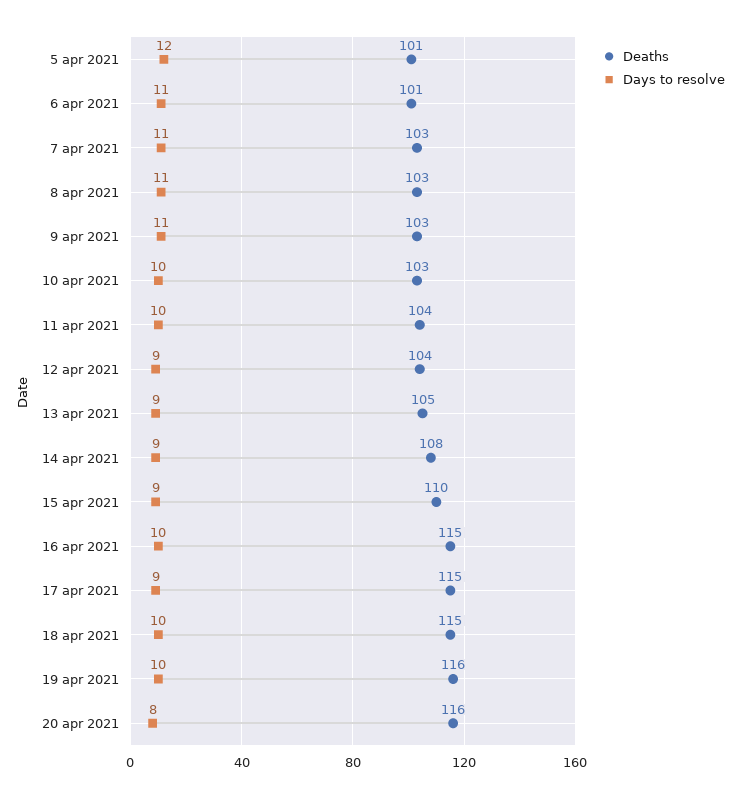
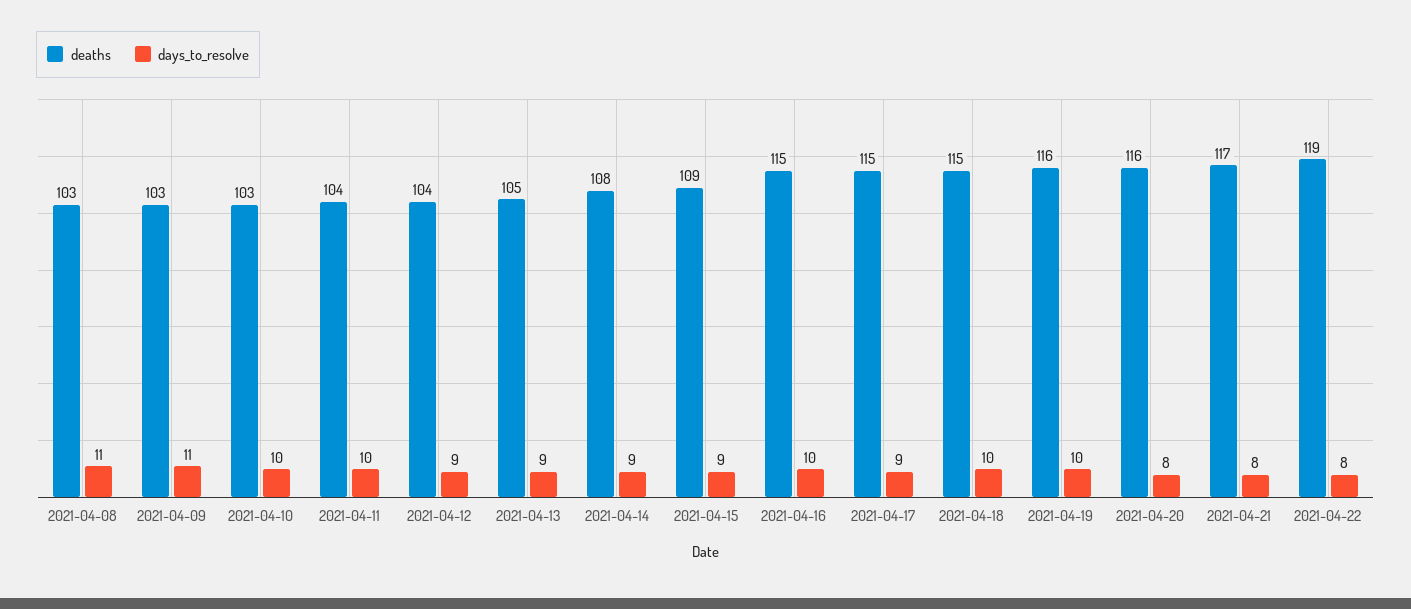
Deaths, 5 apr 2021: 101 -> none
Days to resolve, 5 apr 2021: 12 -> none
Deaths, 6 apr 2021: 101 -> none
Days to resolve, 6 apr 2021: 11 -> none
Deaths, 7 apr 2021: 103 -> none
Days to resolve, 7 apr 2021: 11 -> none
Deaths, 15 apr 2021: 110 -> 109
Deaths, 2021-04-21: none -> 117
Days to resolve, 2021-04-21: none -> 8
Deaths, 2021-04-22: none -> 119
Days to resolve, 2021-04-22: none -> 8

